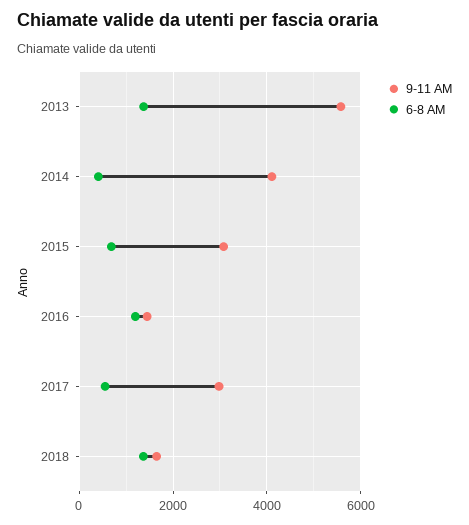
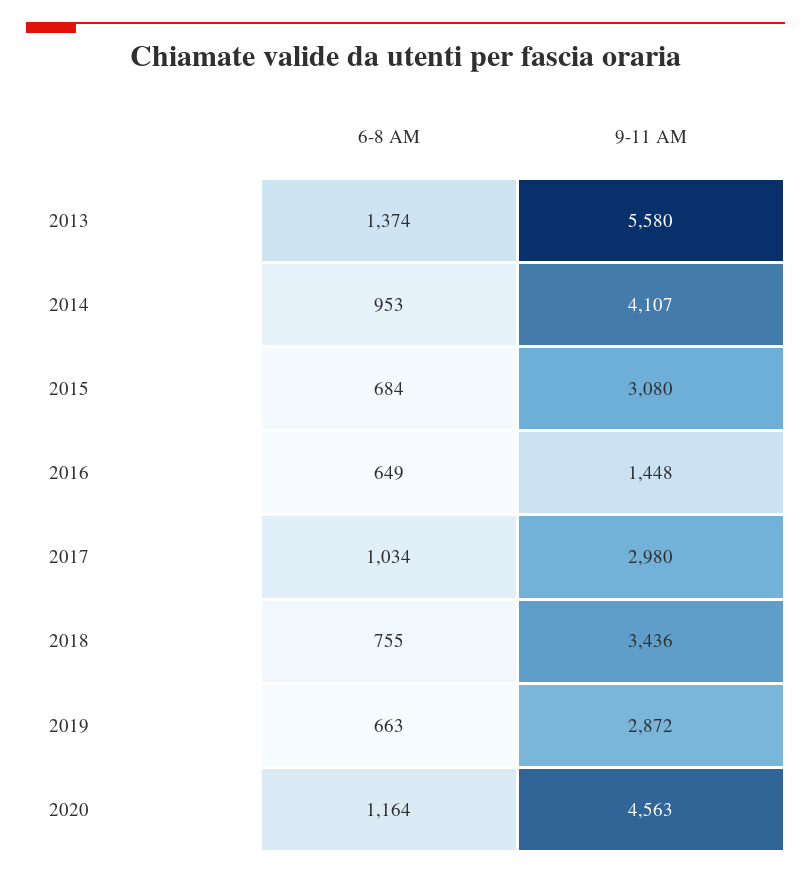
6-8 AM, 2014: 400 -> 953
6-8 AM, 2016: 1200 -> 649
6-8 AM, 2017: 600 -> 1034
9-11 AM, 2018: 1600 -> 3436
6-8 AM, 2018: 1400 -> 755
6-8 AM, 2019: none -> 663
9-11 AM, 2019: none -> 2872
6-8 AM, 2020: none -> 1164
9-11 AM, 2020: none -> 4563

